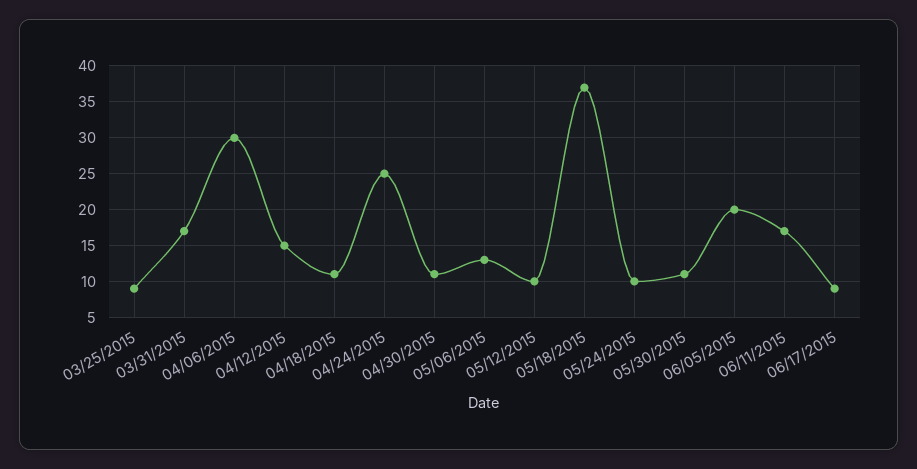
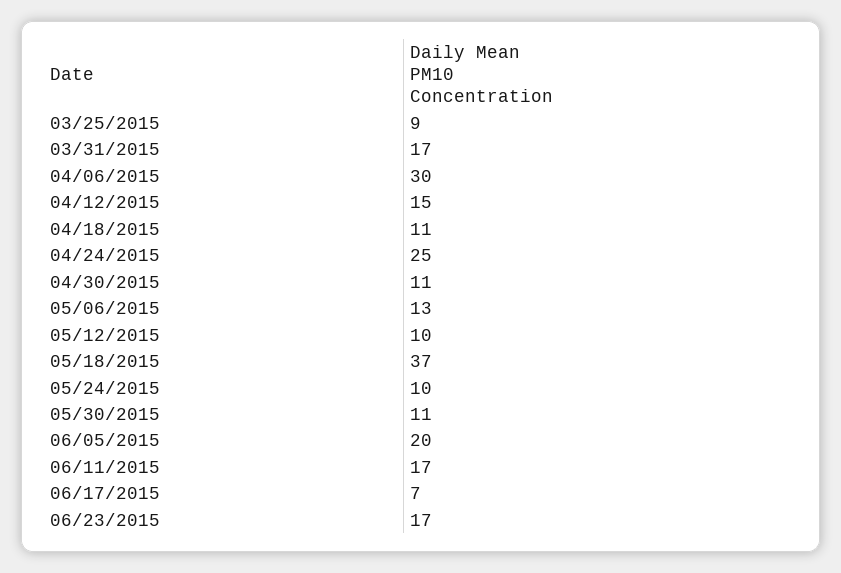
06/17/2015: 9 -> 7
06/23/2015: none -> 17

